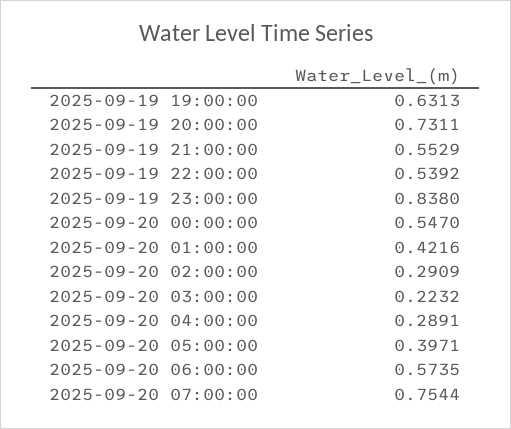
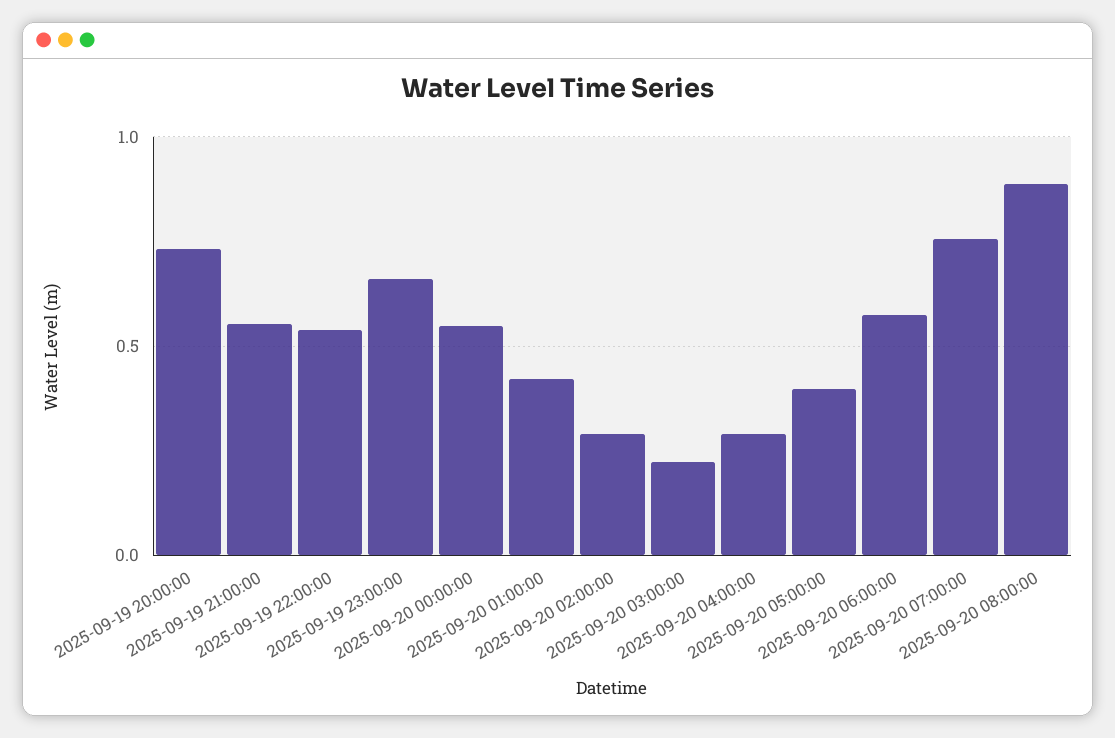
2025-09-19 19:00:00: 0.6313 -> none
2025-09-19 23:00:00: 0.838 -> 0.65
2025-09-20 08:00:00: none -> 0.9

